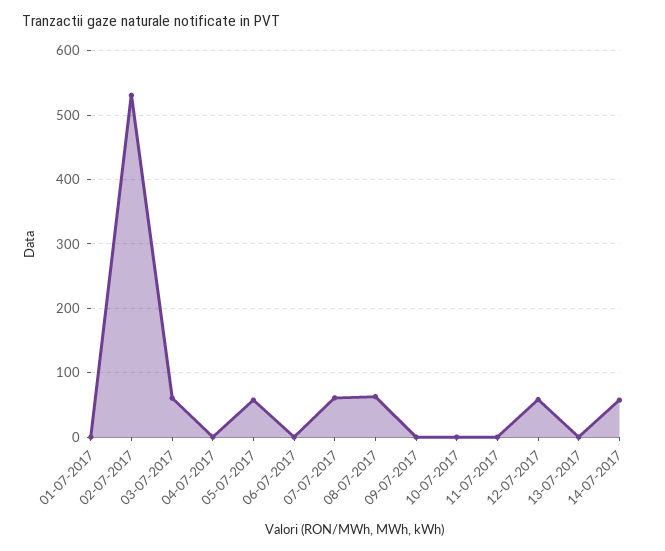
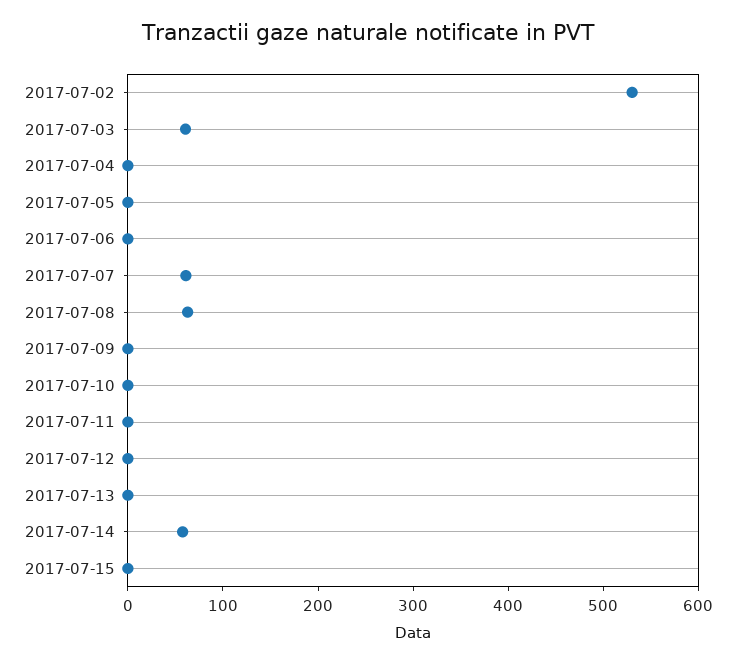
01-07-2017: 0 -> none
05-07-2017: 60 -> 0
12-07-2017: 60 -> 0
2017-07-15: none -> 0

